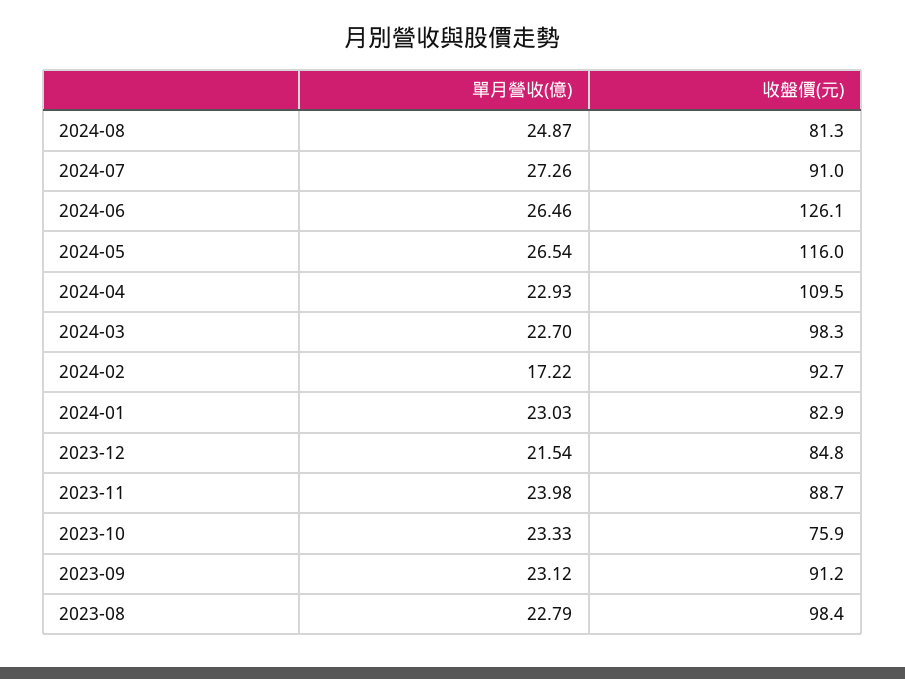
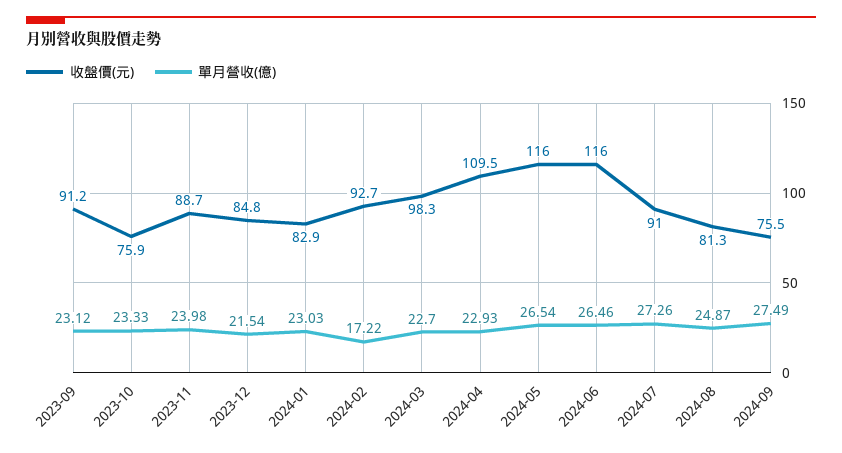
收盤價(元), 2024-06: 126.1 -> 116
單月營收(億), 2023-08: 22.79 -> none
收盤價(元), 2023-08: 98.4 -> none
收盤價(元), 2024-09: none -> 75.5
單月營收(億), 2024-09: none -> 27.49

